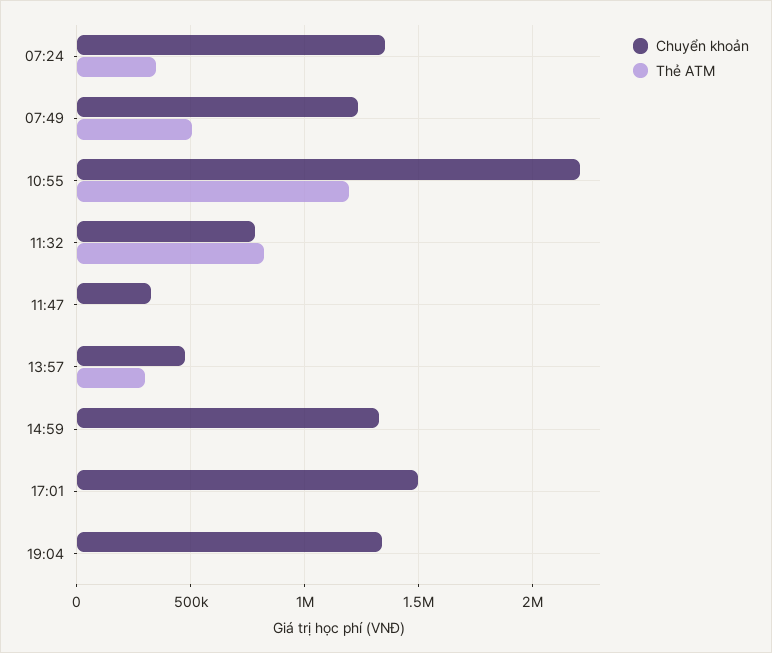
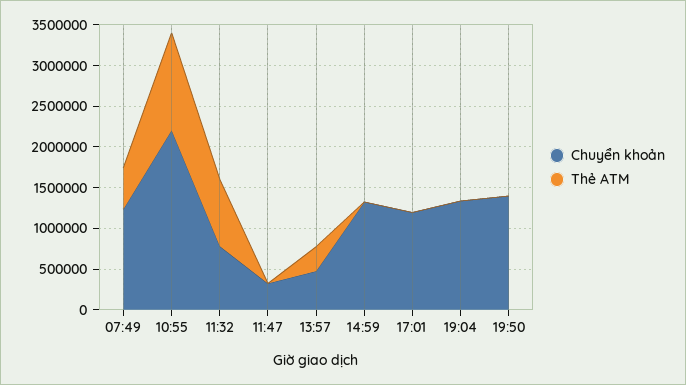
Chuyển khoản, 07:24: 1350000 -> none
Thẻ ATM, 07:24: 350000 -> none
Chuyển khoản, 17:01: 1500000 -> 1200000
Chuyển khoản, 19:50: none -> 1400000
Thẻ ATM, 19:50: none -> 0

